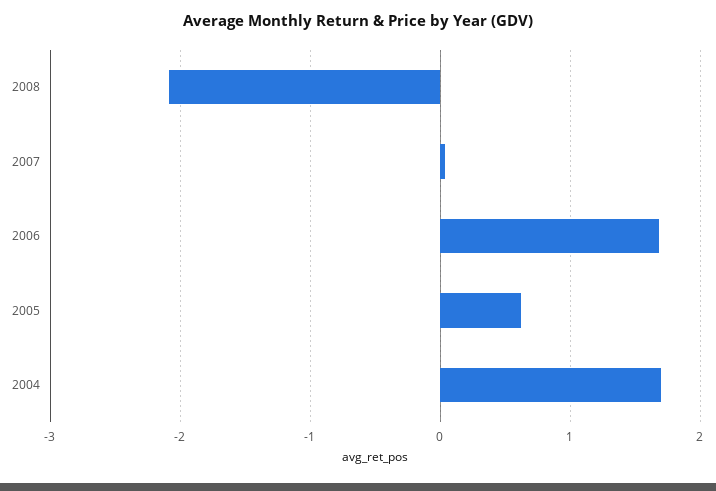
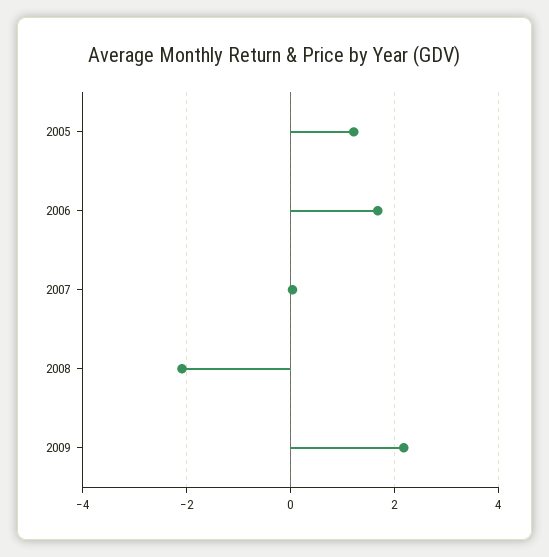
2005: 0.6 -> 1.2
2004: 1.7 -> none
2009: none -> 2.2

